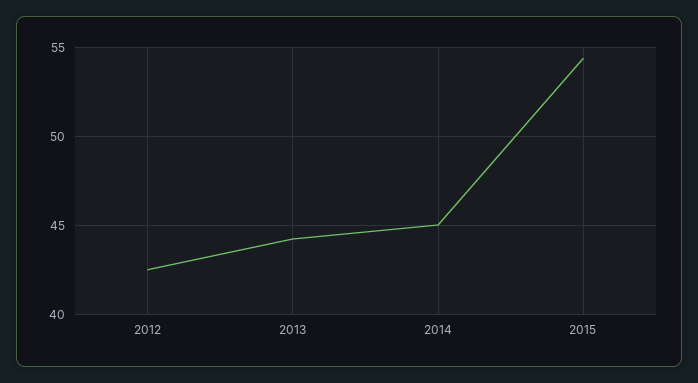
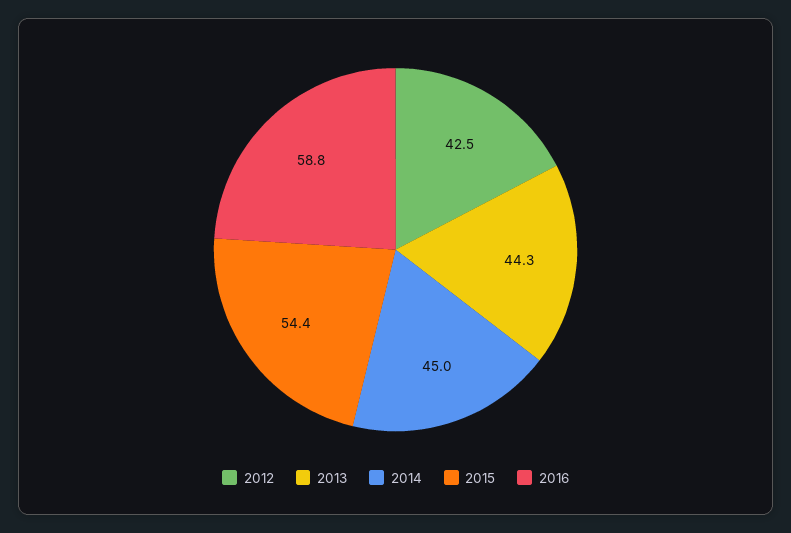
2016: none -> 58.8

